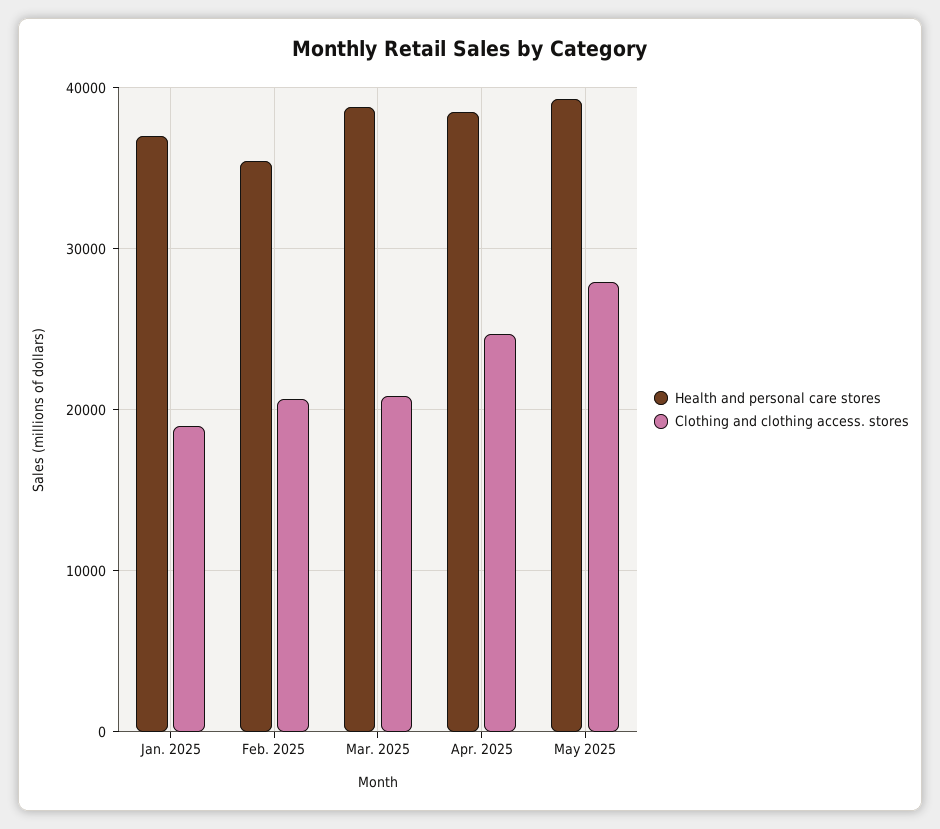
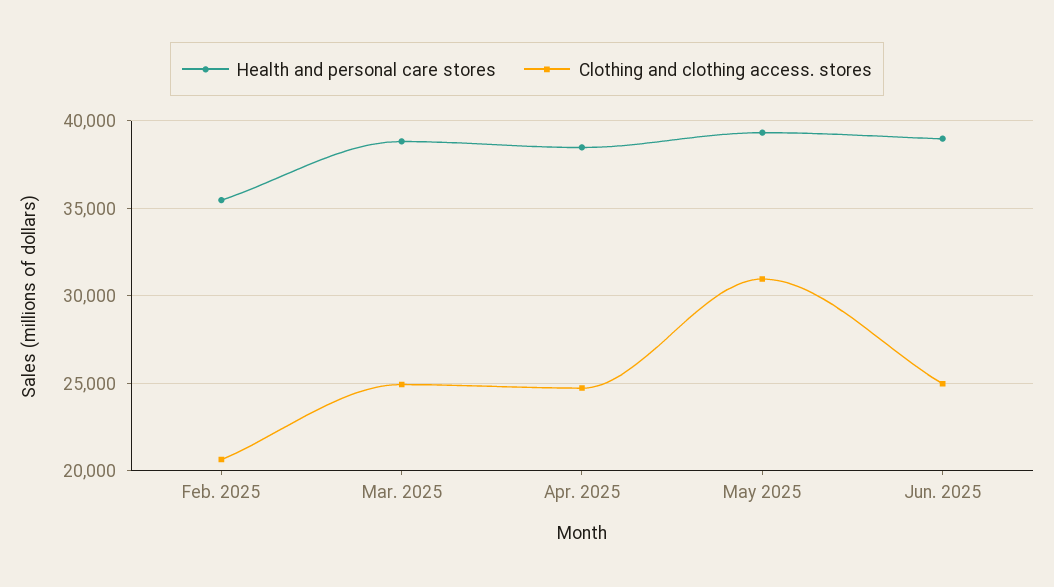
Health and personal care stores, Jan. 2025: 37000 -> none
Clothing and clothing access. stores, Jan. 2025: 19000 -> none
Clothing and clothing access. stores, Mar. 2025: 21000 -> 25000
Clothing and clothing access. stores, May 2025: 28000 -> 31000
Health and personal care stores, Jun. 2025: none -> 39000
Clothing and clothing access. stores, Jun. 2025: none -> 25000

